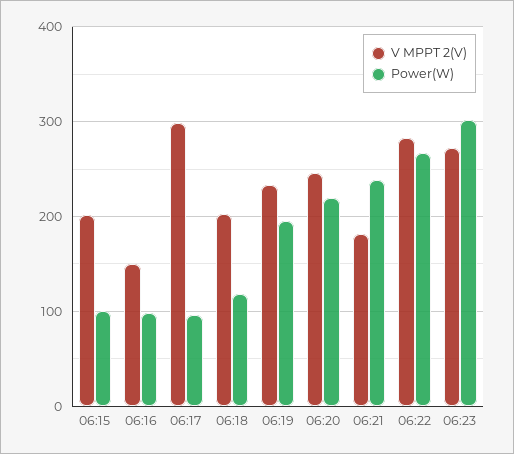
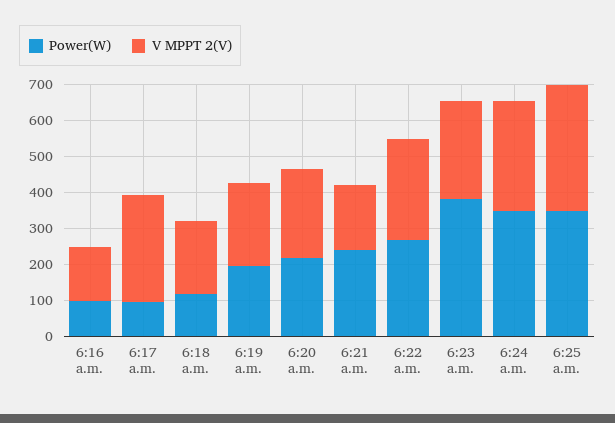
V MPPT 2(V), 06:15: 200 -> none
Power(W), 06:15: 100 -> none
Power(W), 06:23: 300 -> 375
Power(W), 6:24 a.m.: none -> 350
V MPPT 2(V), 6:24 a.m.: none -> 300
Power(W), 6:25 a.m.: none -> 350
V MPPT 2(V), 6:25 a.m.: none -> 350

